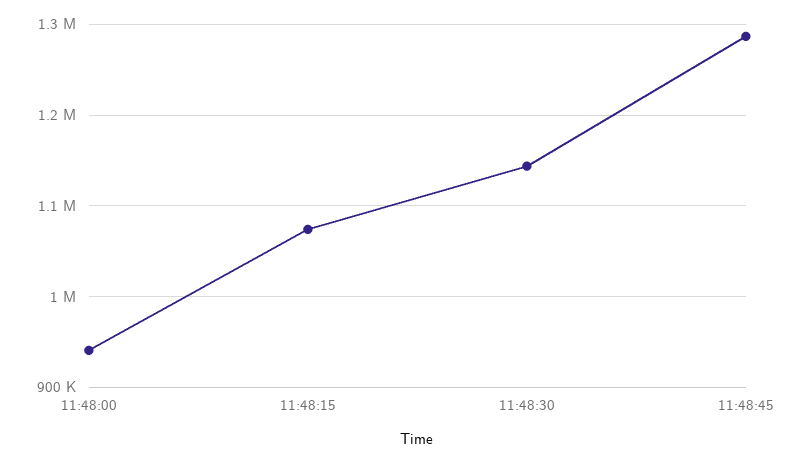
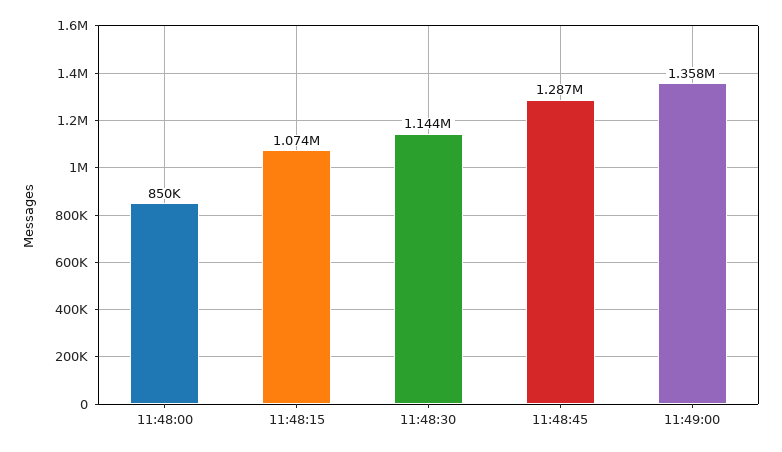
11:48:00: 940000 -> 850000
11:49:00: none -> 1358000

